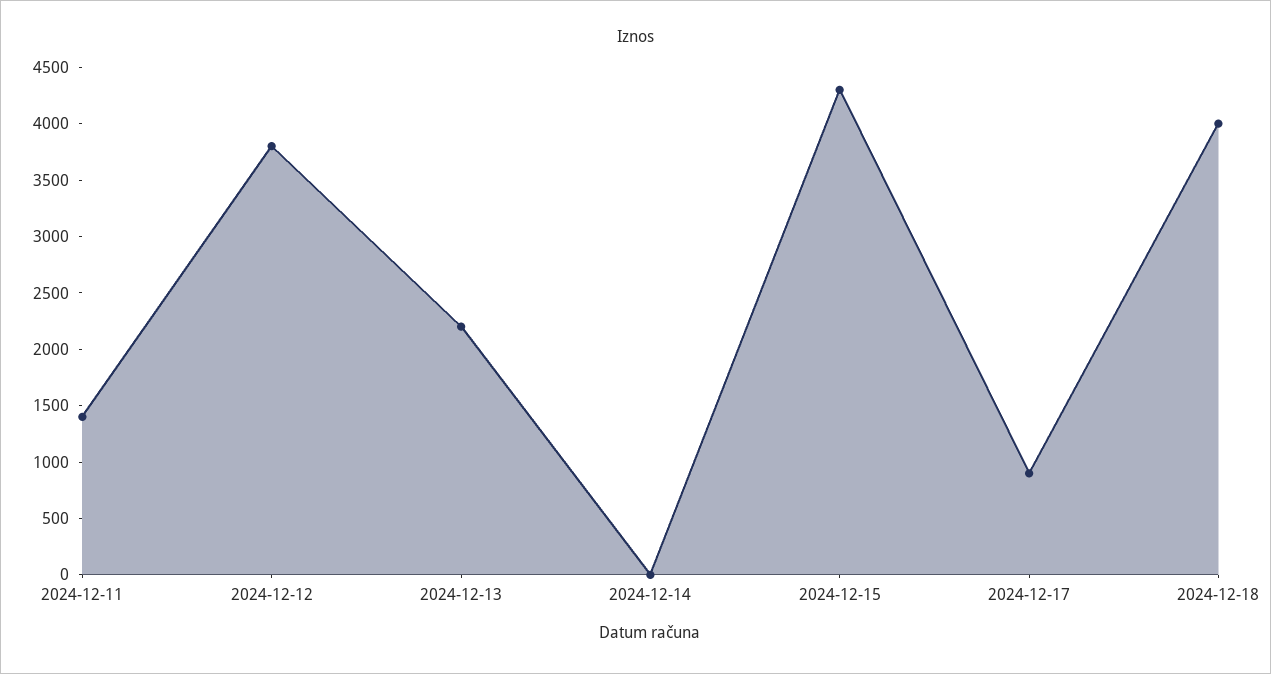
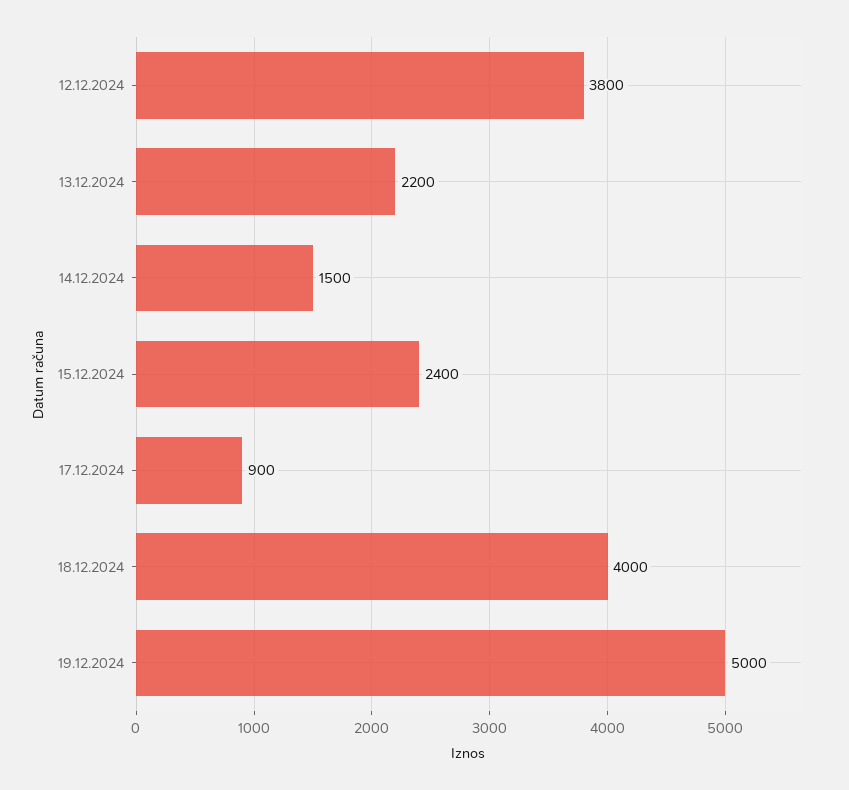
2024-12-11: 1400 -> none
2024-12-14: 0 -> 1500
2024-12-15: 4300 -> 2400
19.12.2024: none -> 5000

